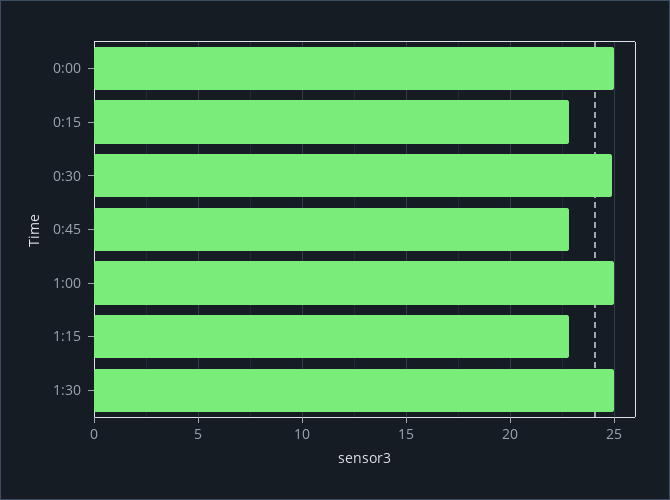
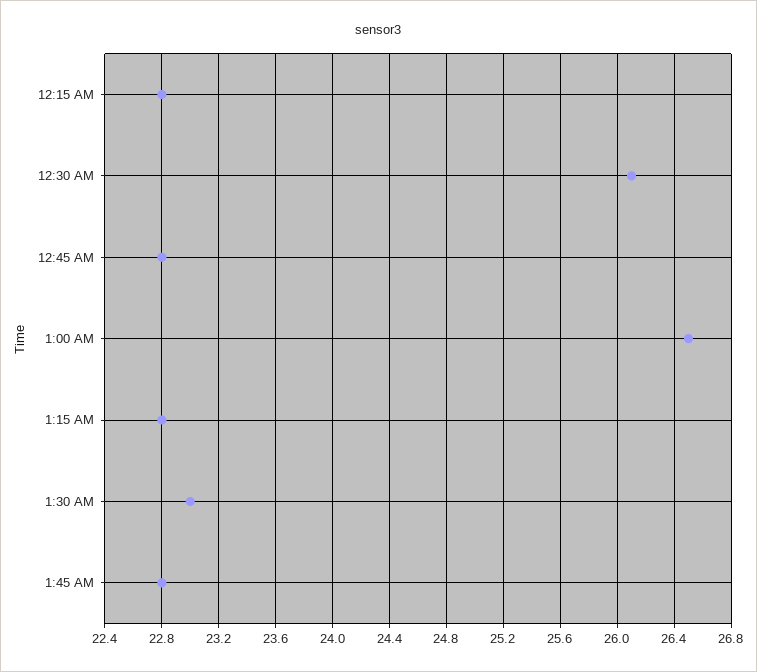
0:00: 25 -> none
0:30: 25 -> 26.1
1:00: 25 -> 26.5
1:30: 25 -> 23
1:45 AM: none -> 22.8

